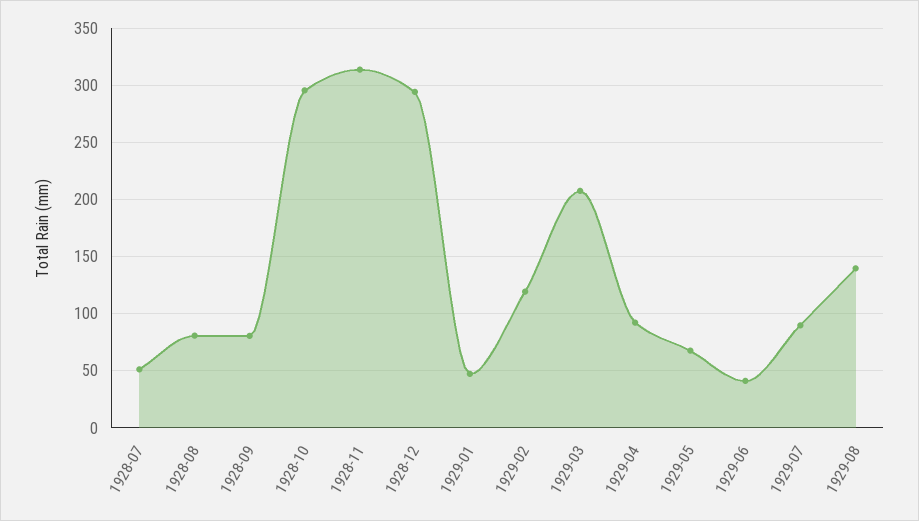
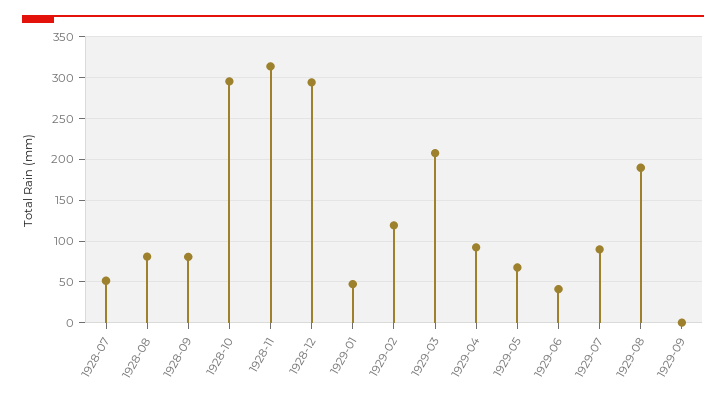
1929-08: 140 -> 190
1929-09: none -> 0

